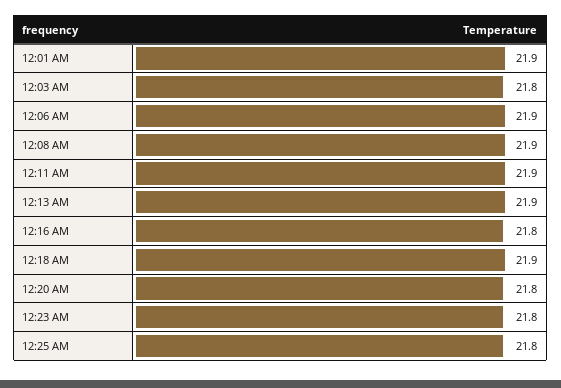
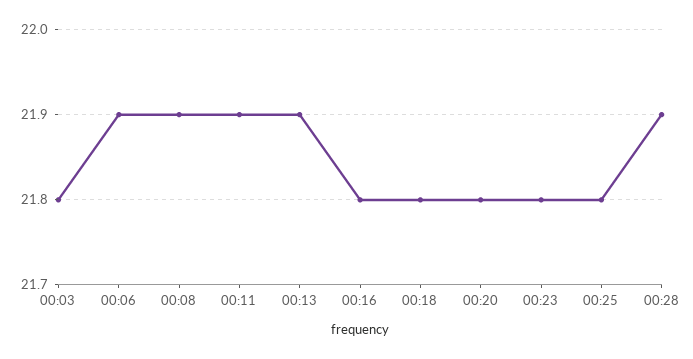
12:01 AM: 21.9 -> none
12:18 AM: 21.9 -> 21.8
00:28: none -> 21.9

